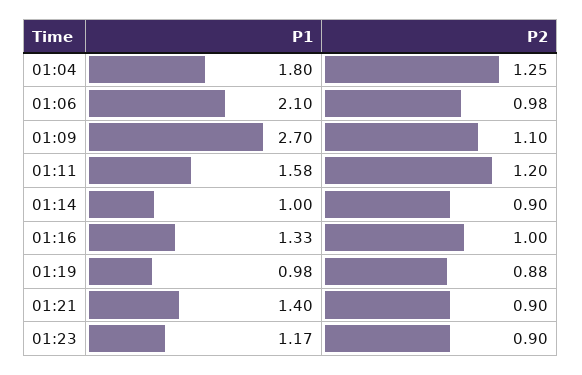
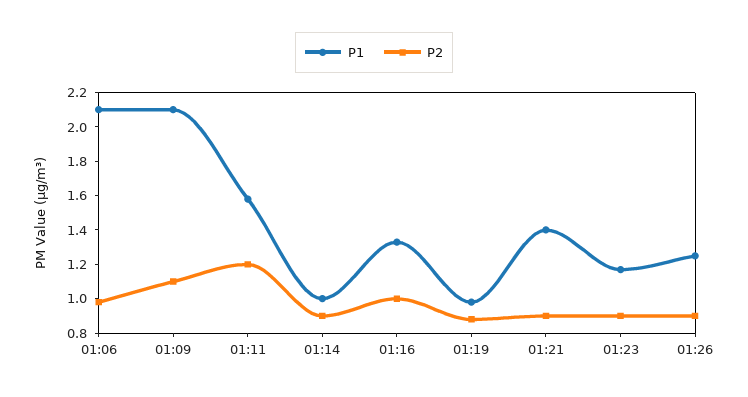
P1, 01:04: 1.8 -> none
P2, 01:04: 1.25 -> none
P1, 01:09: 2.7 -> 2.1
P1, 01:26: none -> 1.25
P2, 01:26: none -> 0.9

